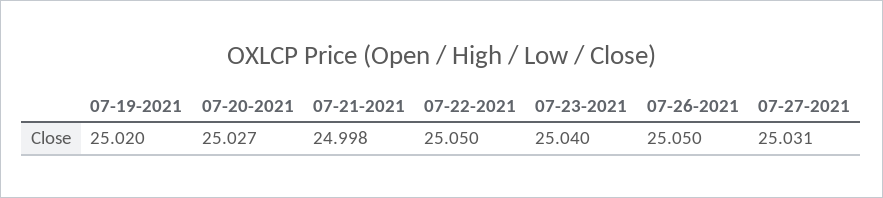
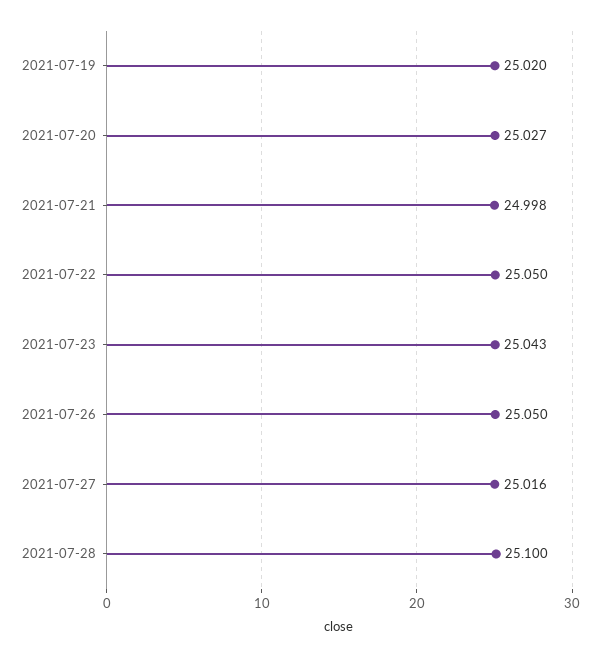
07-23-2021: 25.04 -> 25.043
07-27-2021: 25.031 -> 25.016
2021-07-28: none -> 25.1

